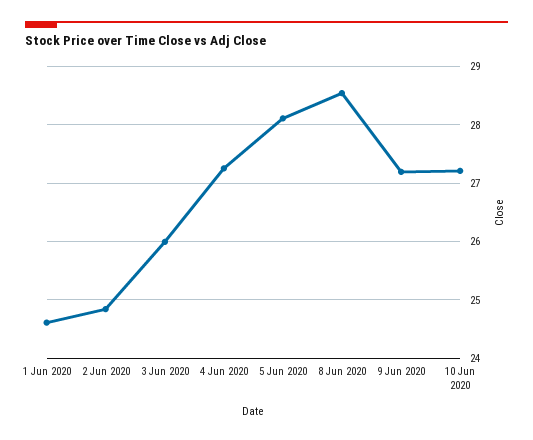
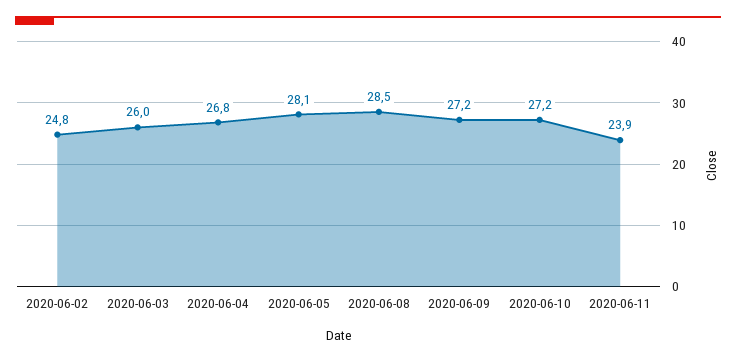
1 Jun 2020: 24.6 -> none
4 Jun 2020: 27.2 -> 26.8
2020-06-11: none -> 23.9

